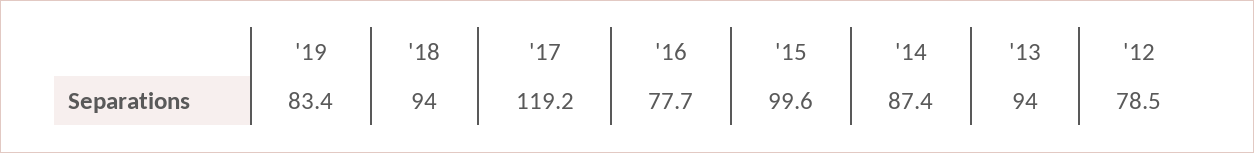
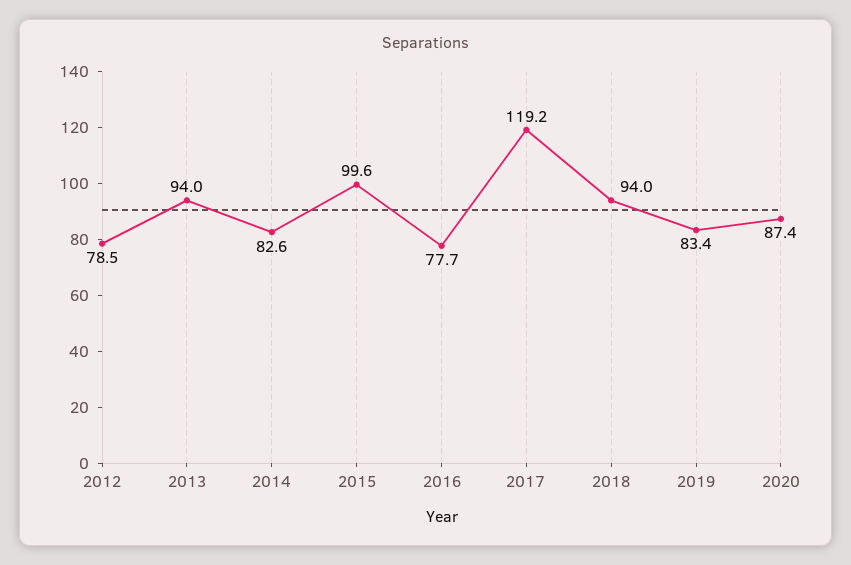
'14: 87.4 -> 82.6
2020: none -> 87.4

